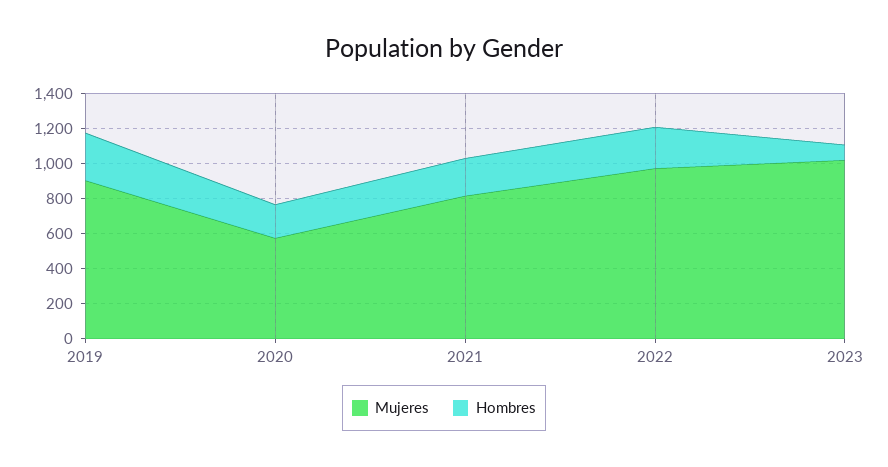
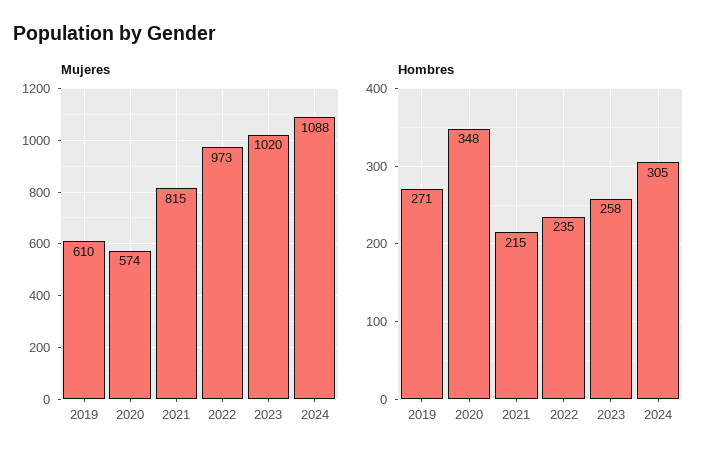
Mujeres, 2019: 900 -> 610
Hombres, 2020: 200 -> 348
Hombres, 2023: 100 -> 258
Mujeres, 2024: none -> 1088
Hombres, 2024: none -> 305

